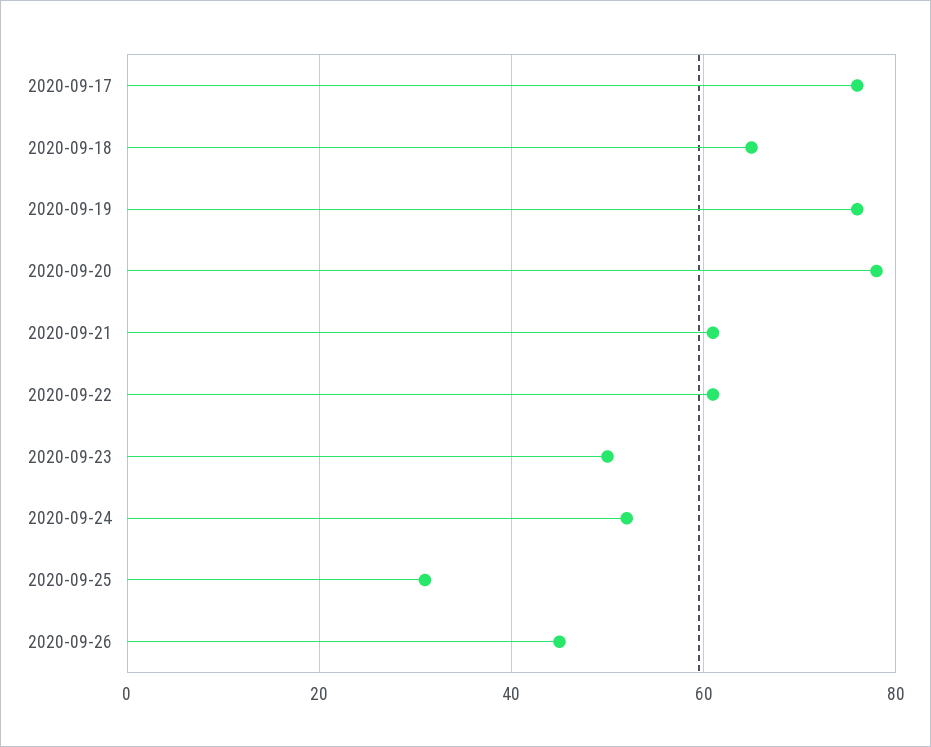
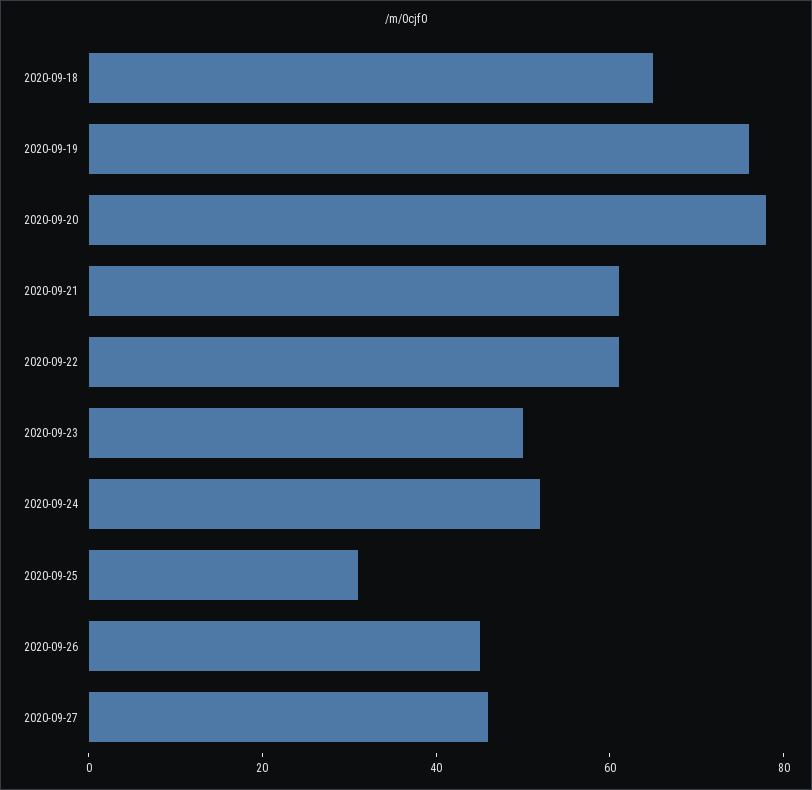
2020-09-17: 75 -> none
2020-09-27: none -> 45

